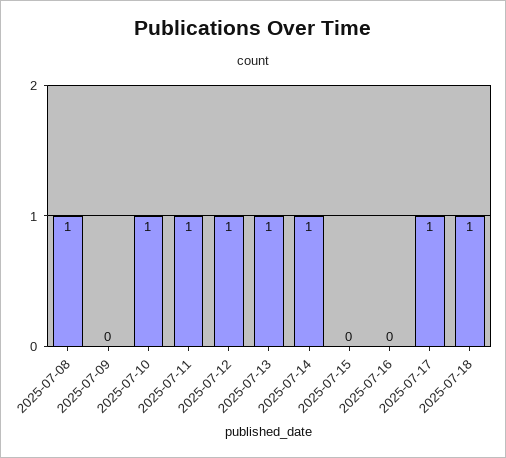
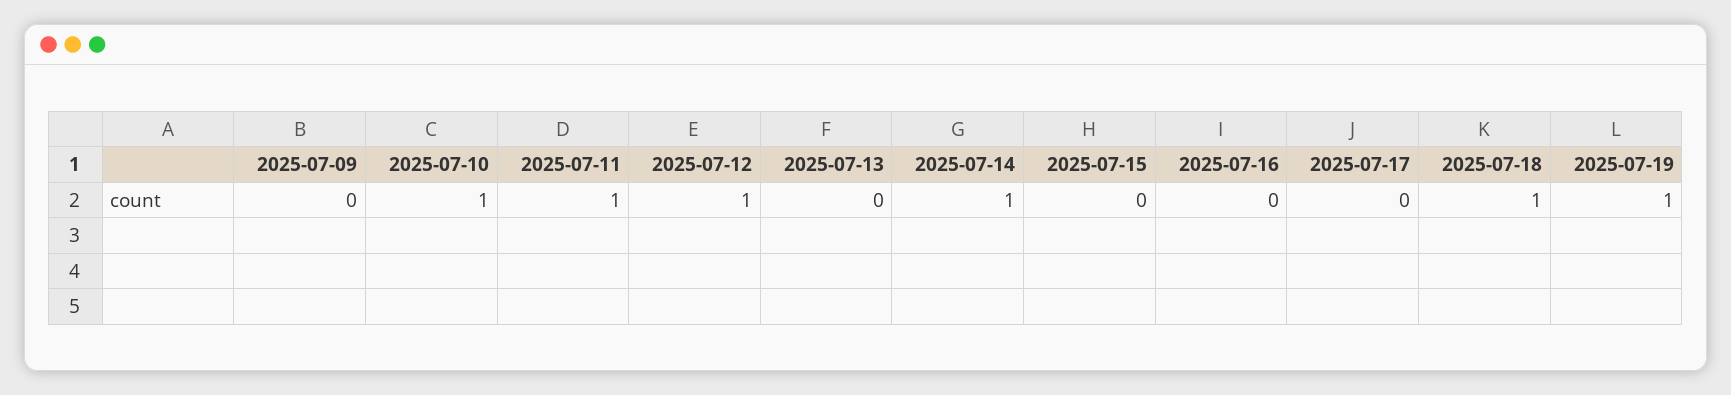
2025-07-08: 1 -> none
2025-07-13: 1 -> 0
2025-07-17: 1 -> 0
2025-07-19: none -> 1

